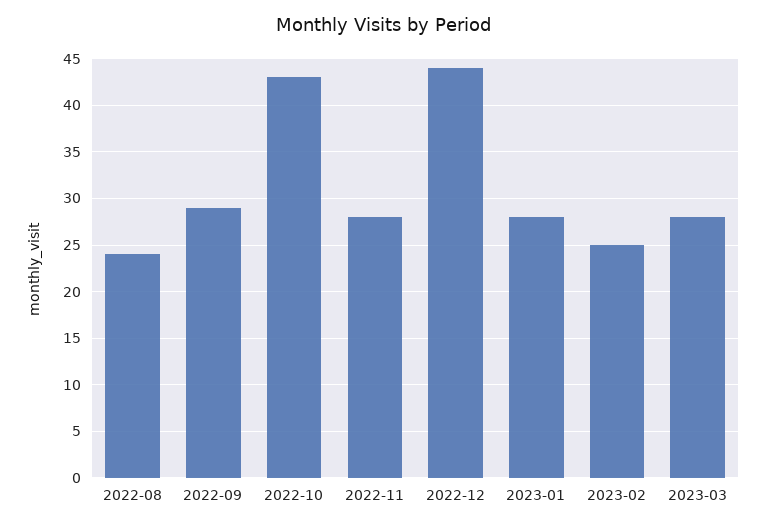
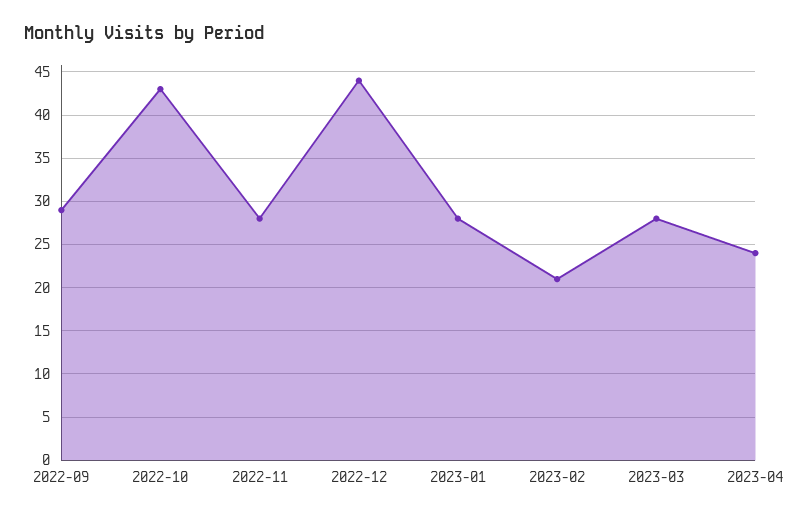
2022-08: 24 -> none
2023-02: 25 -> 21
2023-04: none -> 24

